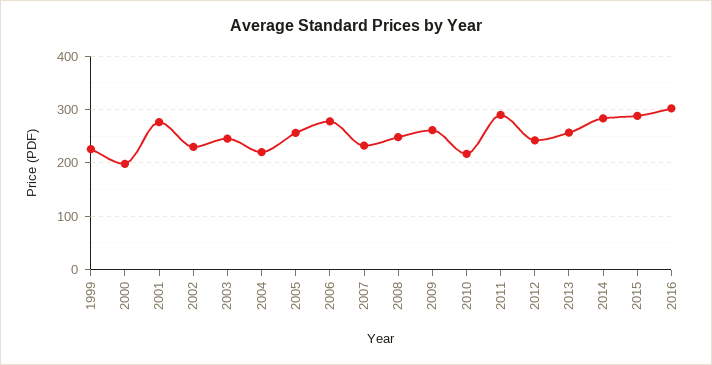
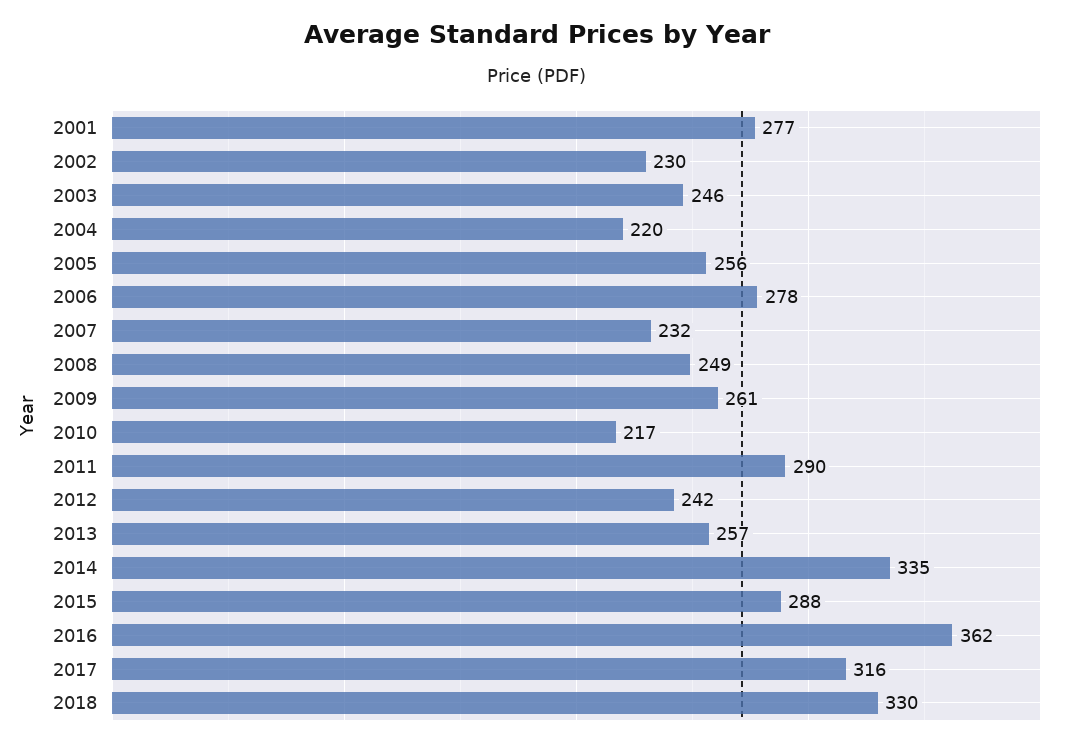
1999: 220 -> none
2000: 200 -> none
2014: 280 -> 335
2016: 300 -> 362
2017: none -> 316
2018: none -> 330

